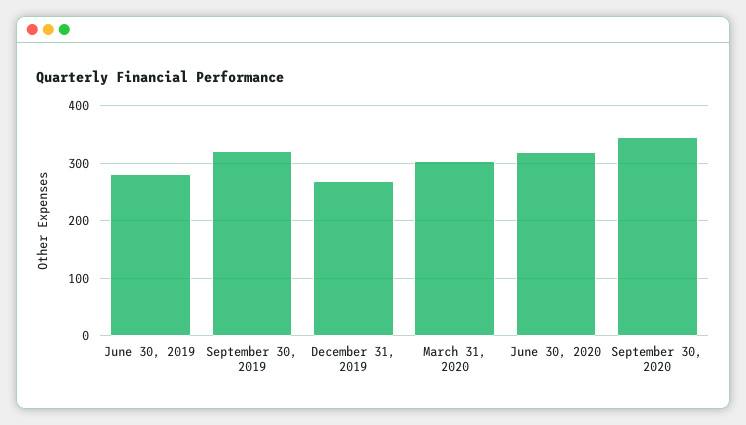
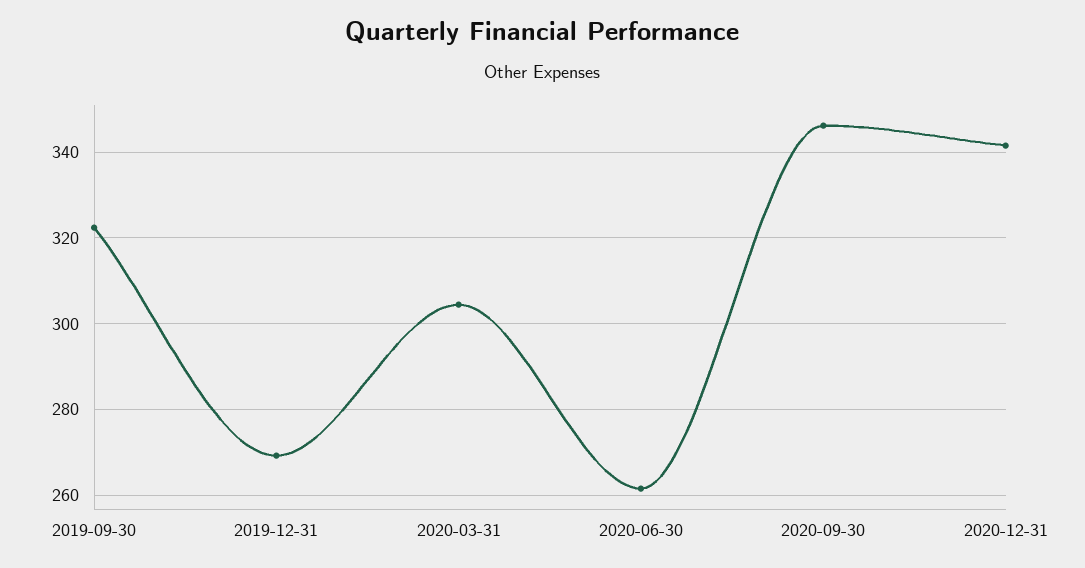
June 30, 2019: 280 -> none
June 30, 2020: 320 -> 262
2020-12-31: none -> 342

